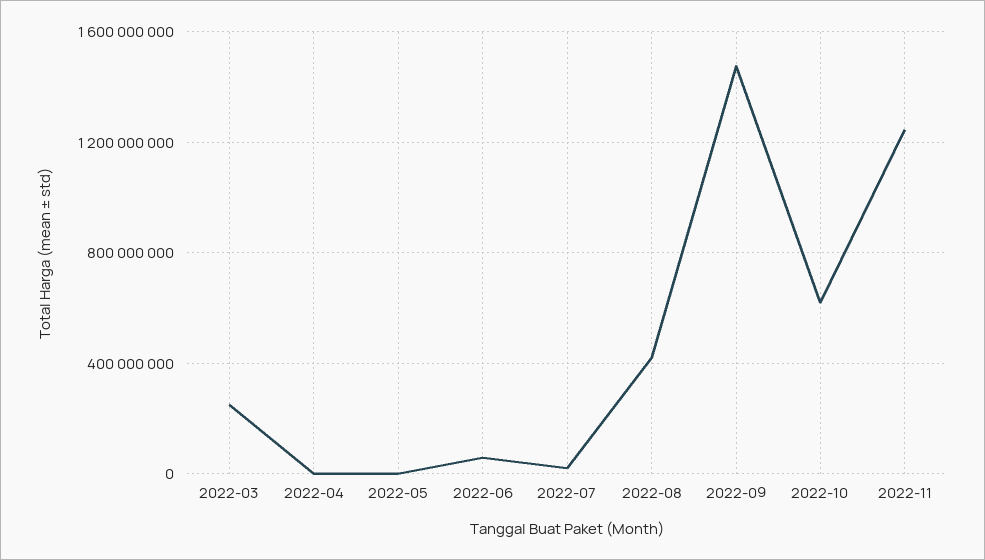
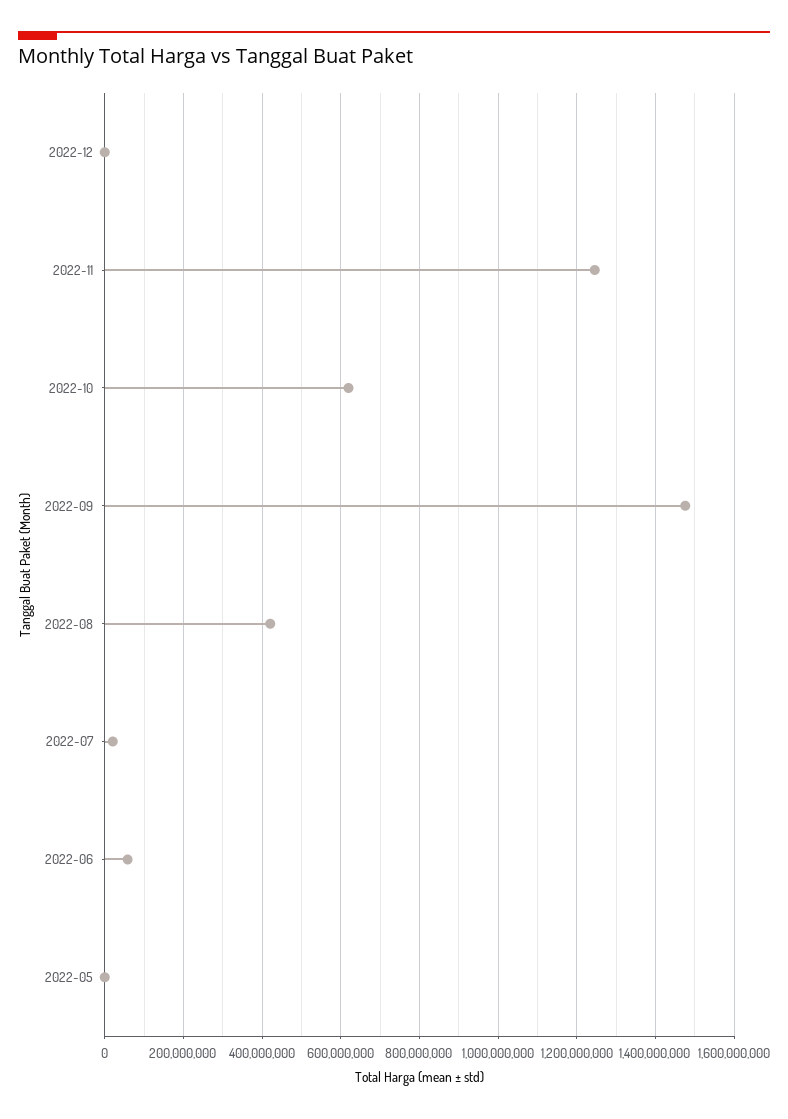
2022-03: 250000000 -> none
2022-04: 0 -> none
2022-12: none -> 0

